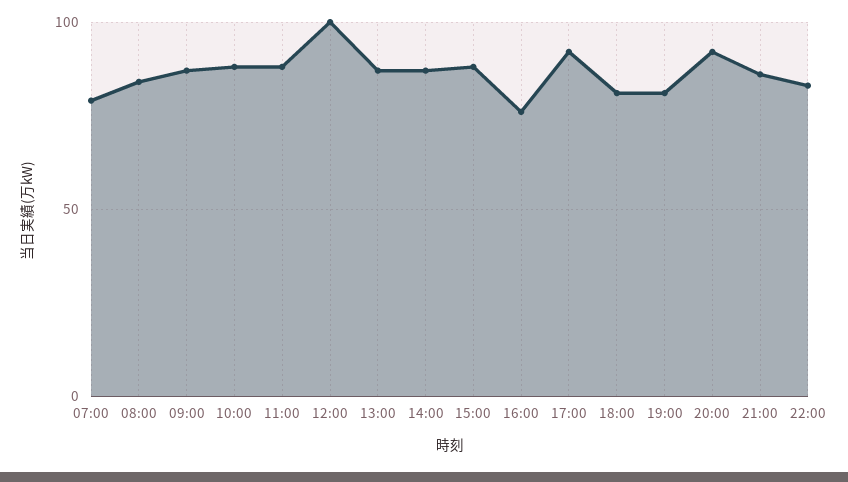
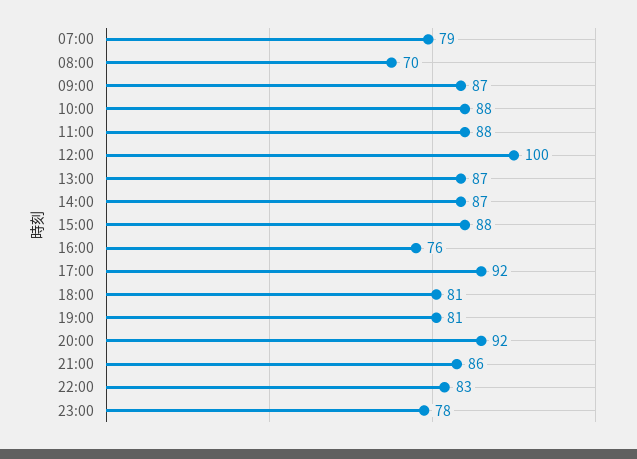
08:00: 85 -> 70
23:00: none -> 78

